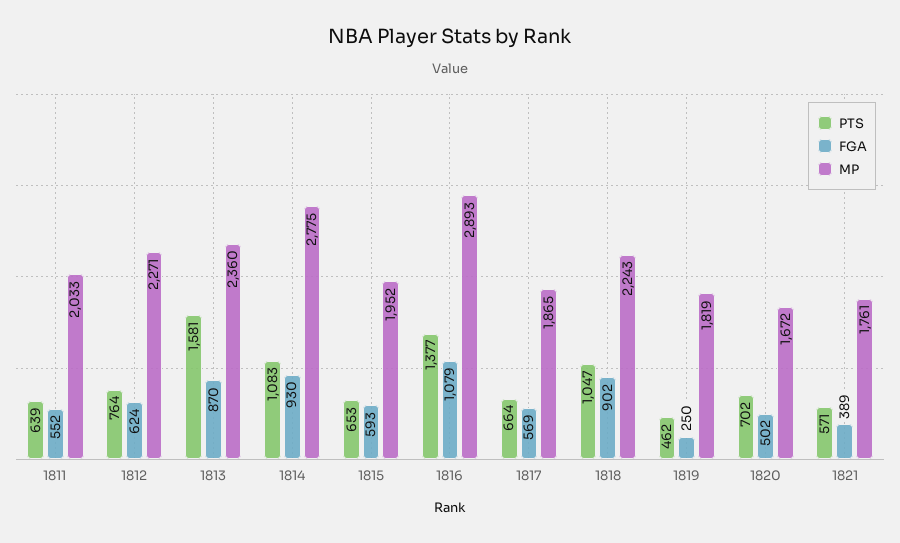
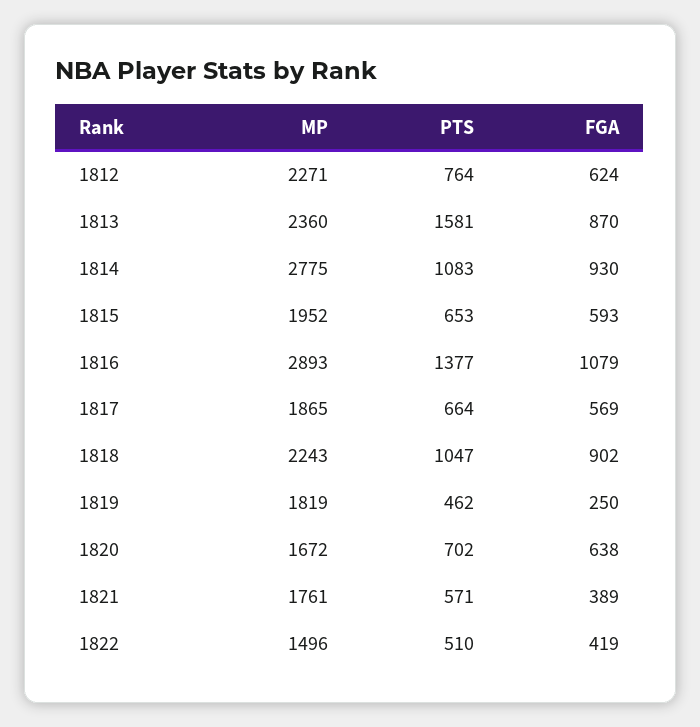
PTS, 1811: 639 -> none
FGA, 1811: 552 -> none
MP, 1811: 2033 -> none
FGA, 1820: 502 -> 638
MP, 1822: none -> 1496
PTS, 1822: none -> 510
FGA, 1822: none -> 419

